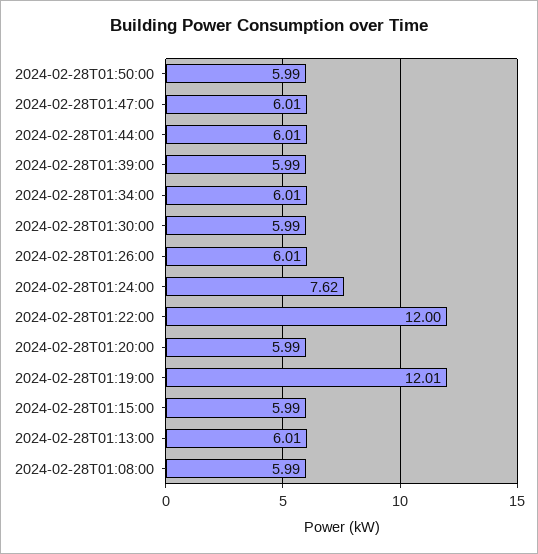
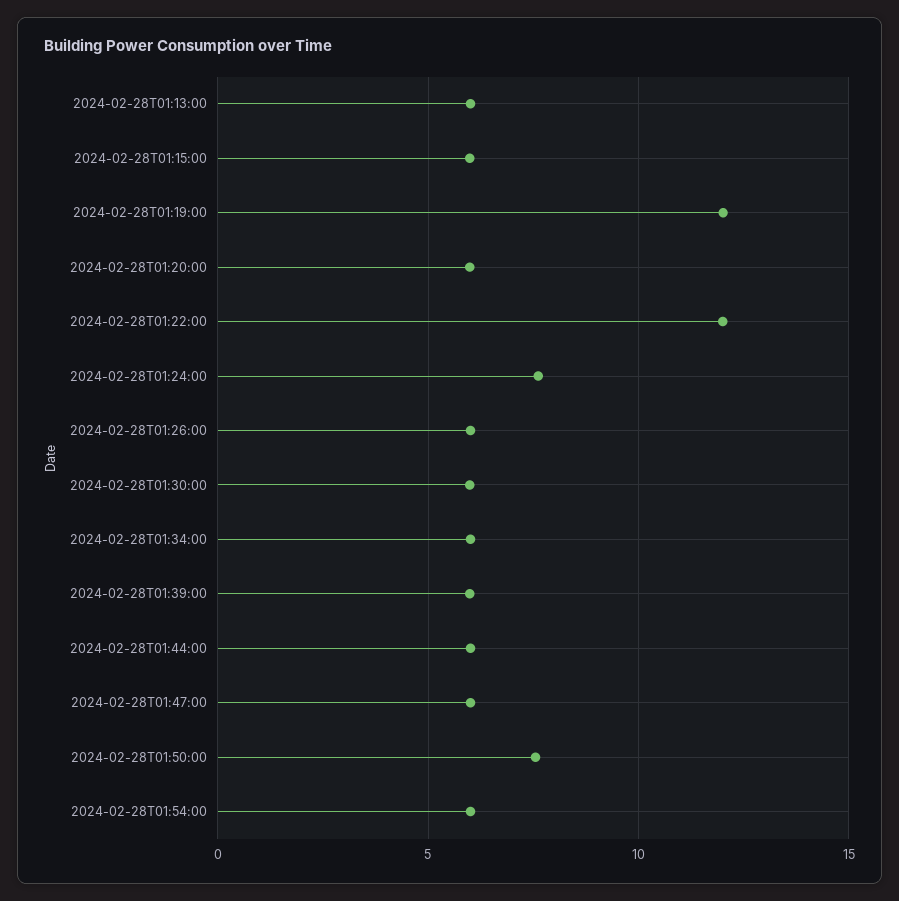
2024-02-28T01:50:00: 5.99 -> 7.5
2024-02-28T01:08:00: 5.99 -> none
2024-02-28T01:54:00: none -> 6

